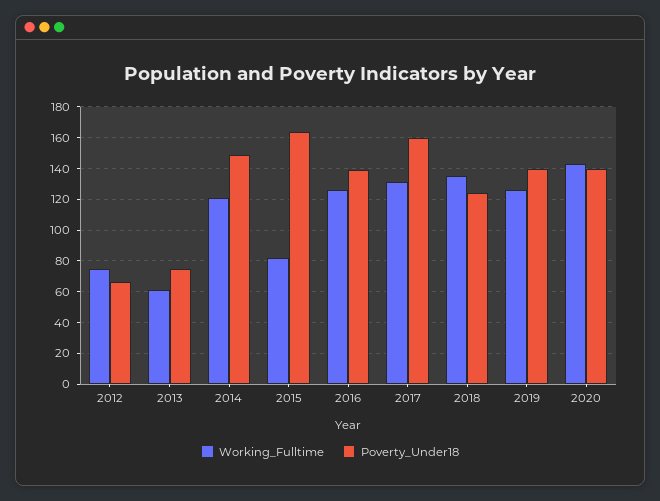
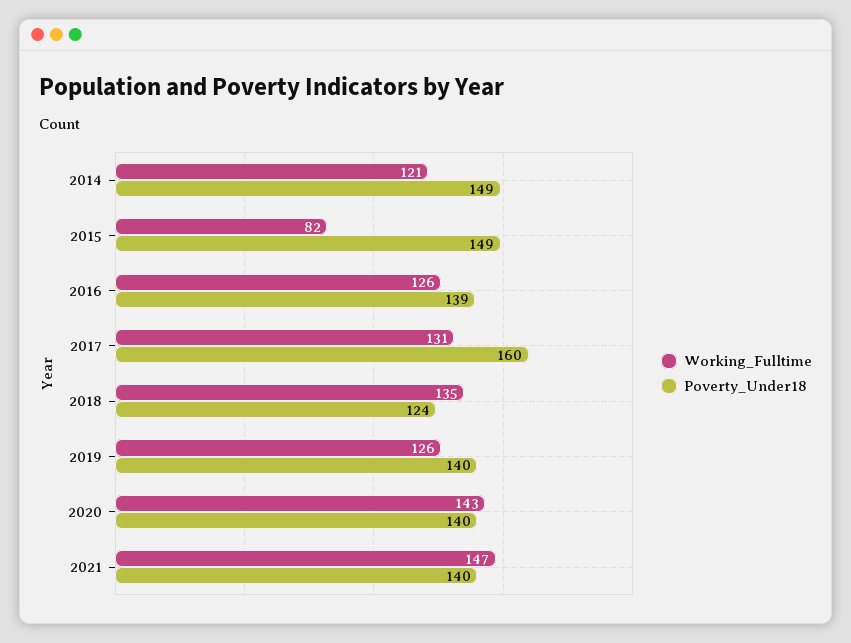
Working_Fulltime, 2012: 75 -> none
Poverty_Under18, 2012: 65 -> none
Working_Fulltime, 2013: 60 -> none
Poverty_Under18, 2013: 75 -> none
Poverty_Under18, 2015: 165 -> 149
Working_Fulltime, 2021: none -> 147
Poverty_Under18, 2021: none -> 140

